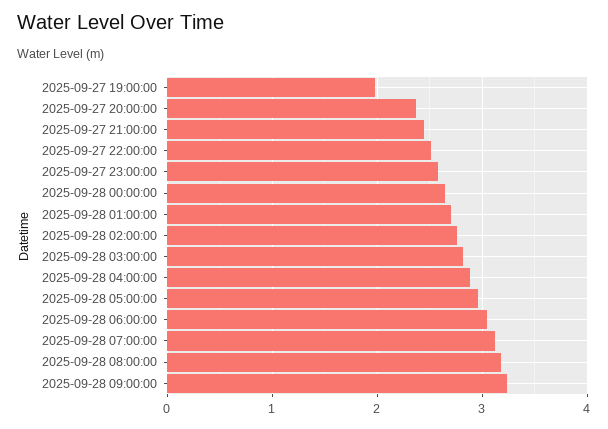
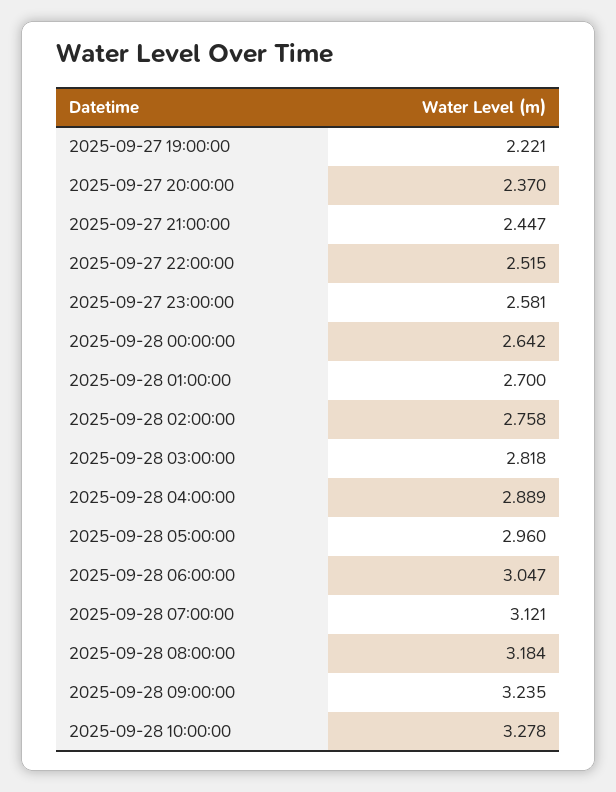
2025-09-27 19:00:00: 2 -> 2.221
2025-09-28 10:00:00: none -> 3.278

